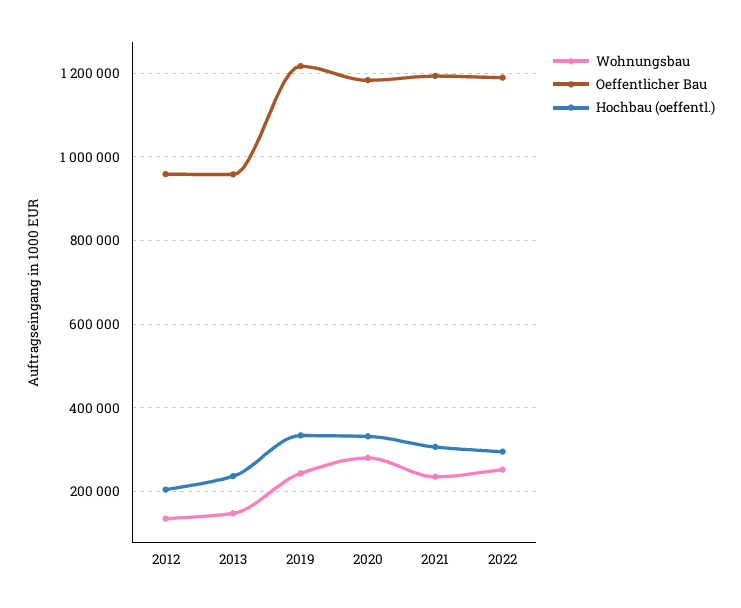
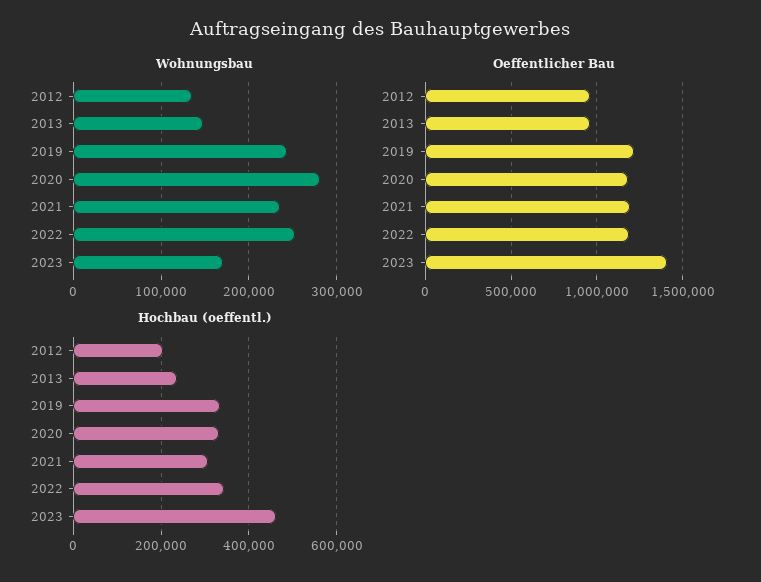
Hochbau (oeffentl.), 2022: 300000 -> 340000
Wohnungsbau, 2023: none -> 170000
Oeffentlicher Bau, 2023: none -> 1400000
Hochbau (oeffentl.), 2023: none -> 460000

